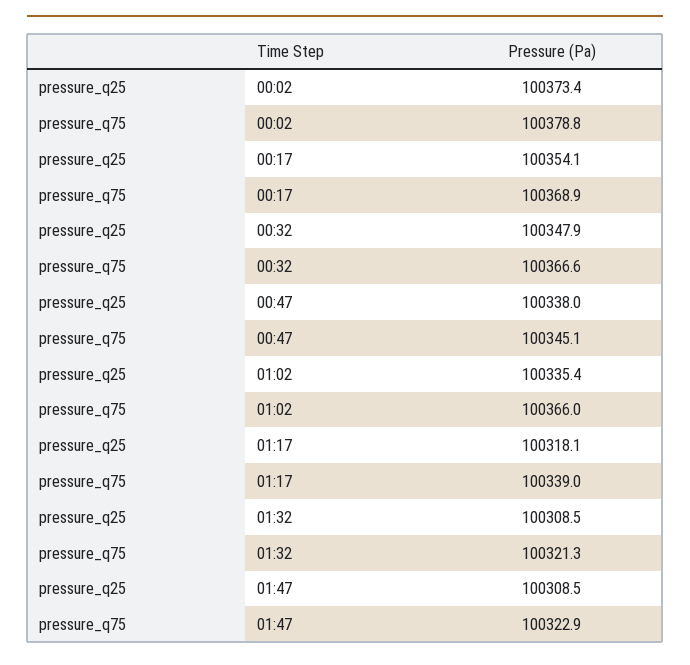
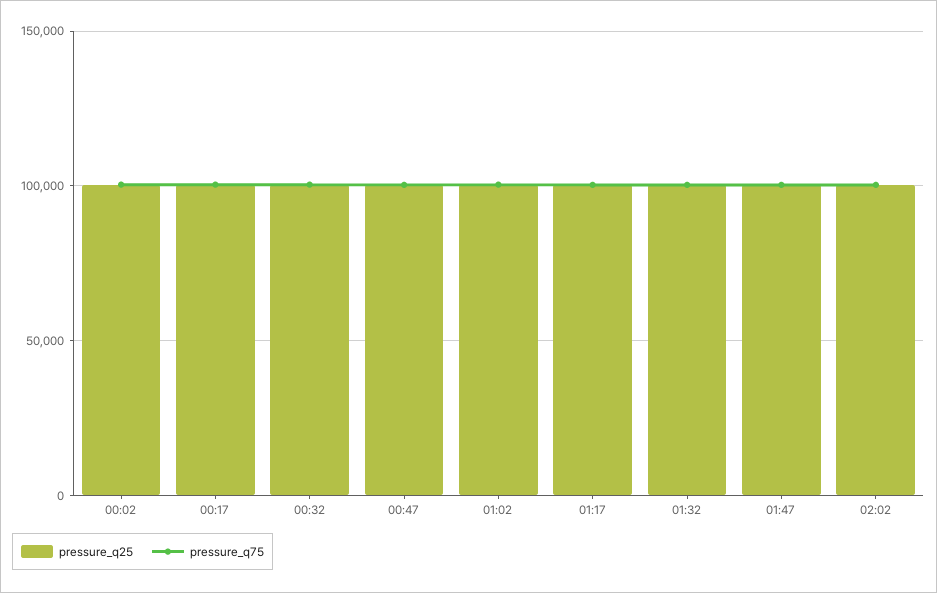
pressure_q25, 02:02: none -> 100000
pressure_q75, 02:02: none -> 100000

